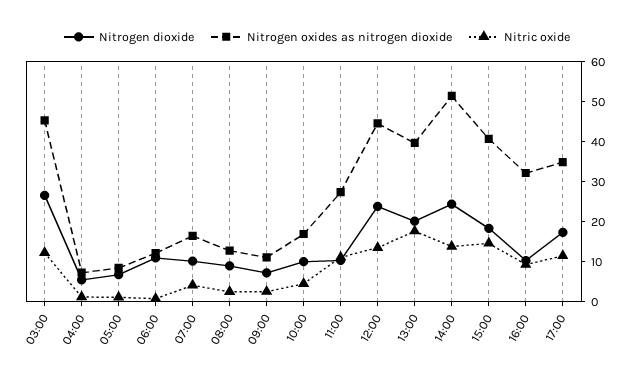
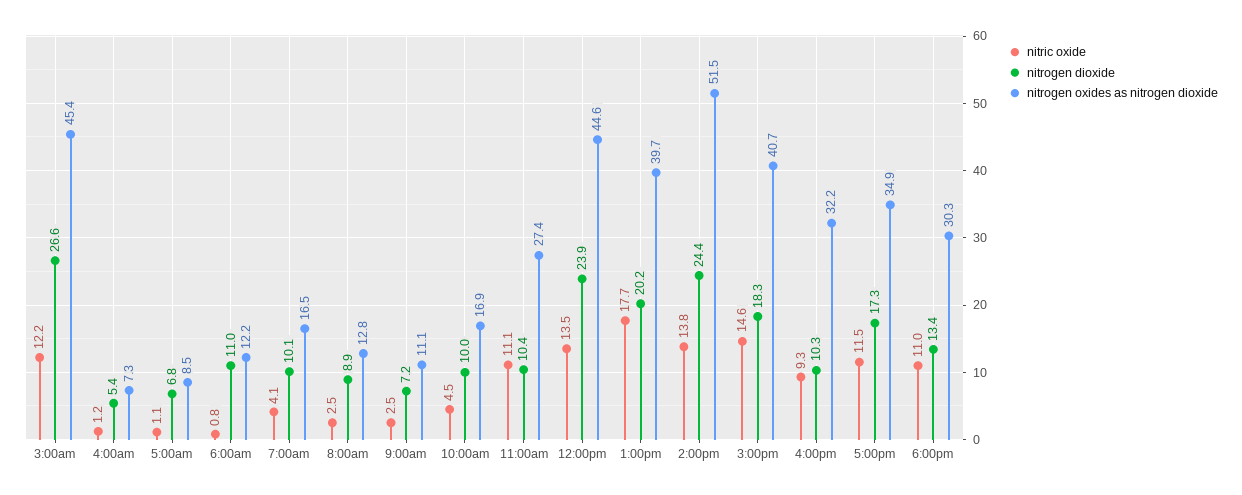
Nitric oxide, 6:00pm: none -> 11
Nitrogen dioxide, 6:00pm: none -> 13.4
Nitrogen oxides as nitrogen dioxide, 6:00pm: none -> 30.3

